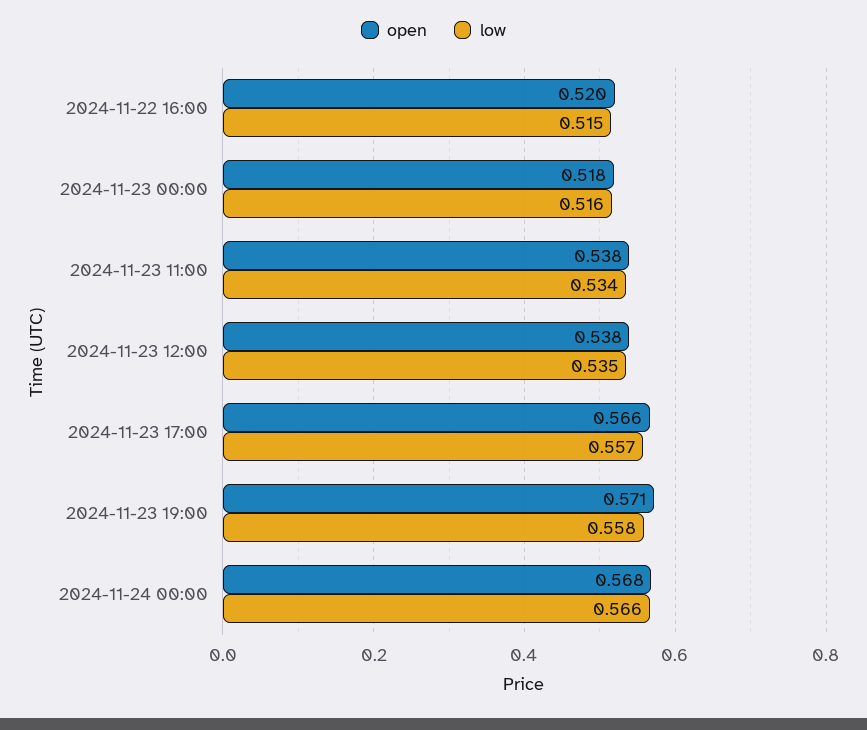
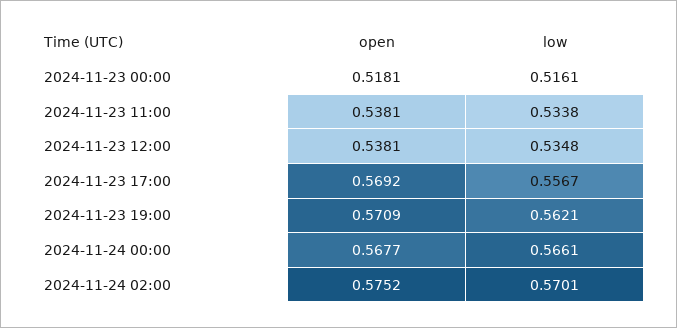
open, 2024-11-22 16:00: 0.52 -> none
low, 2024-11-22 16:00: 0.515 -> none
open, 2024-11-23 17:00: 0.566 -> 0.5692
low, 2024-11-23 19:00: 0.558 -> 0.5621
open, 2024-11-24 02:00: none -> 0.5752
low, 2024-11-24 02:00: none -> 0.5701

